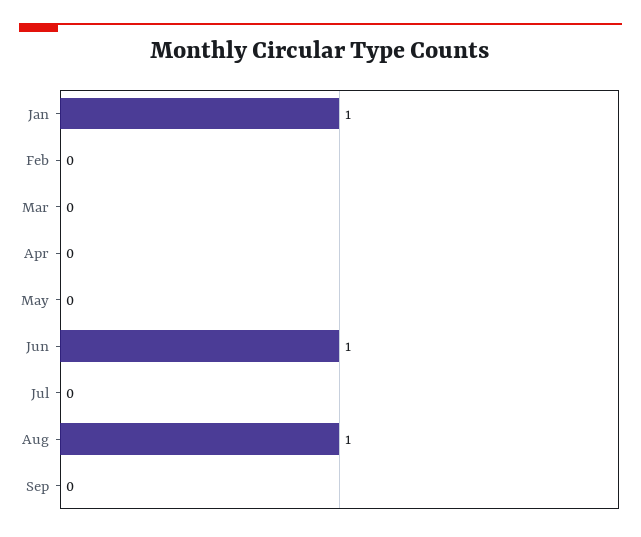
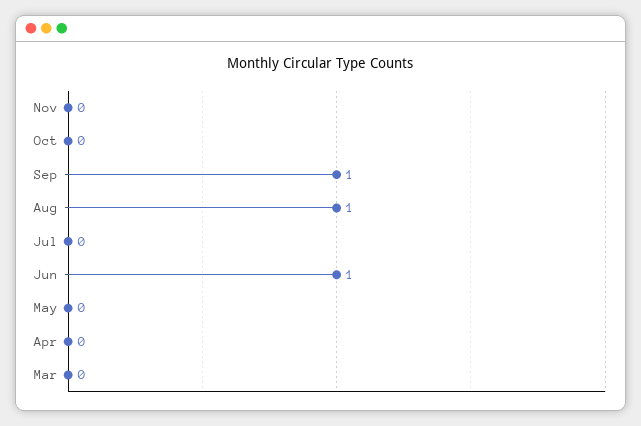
Jan: 1 -> none
Feb: 0 -> none
Sep: 0 -> 1
Nov: none -> 0
Oct: none -> 0

